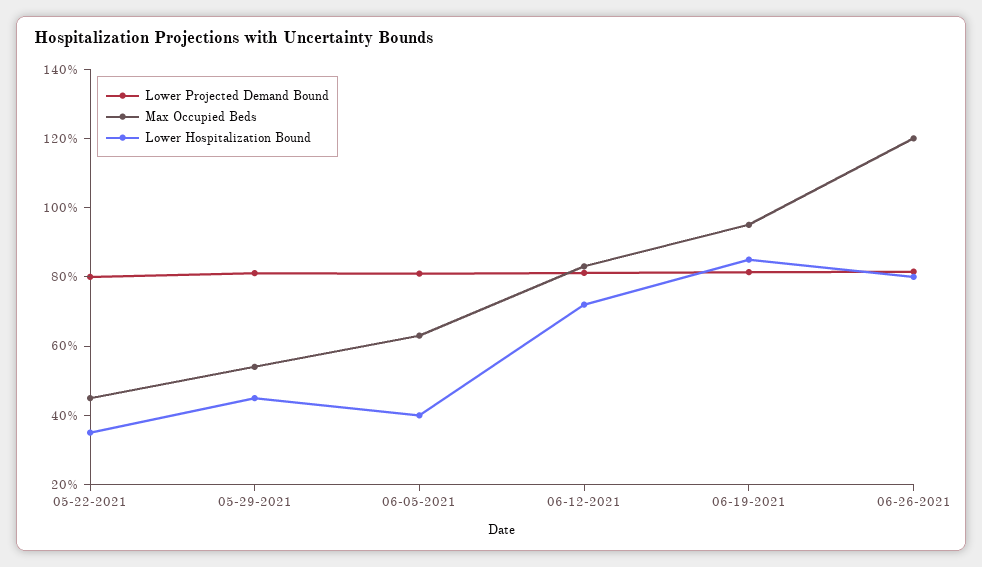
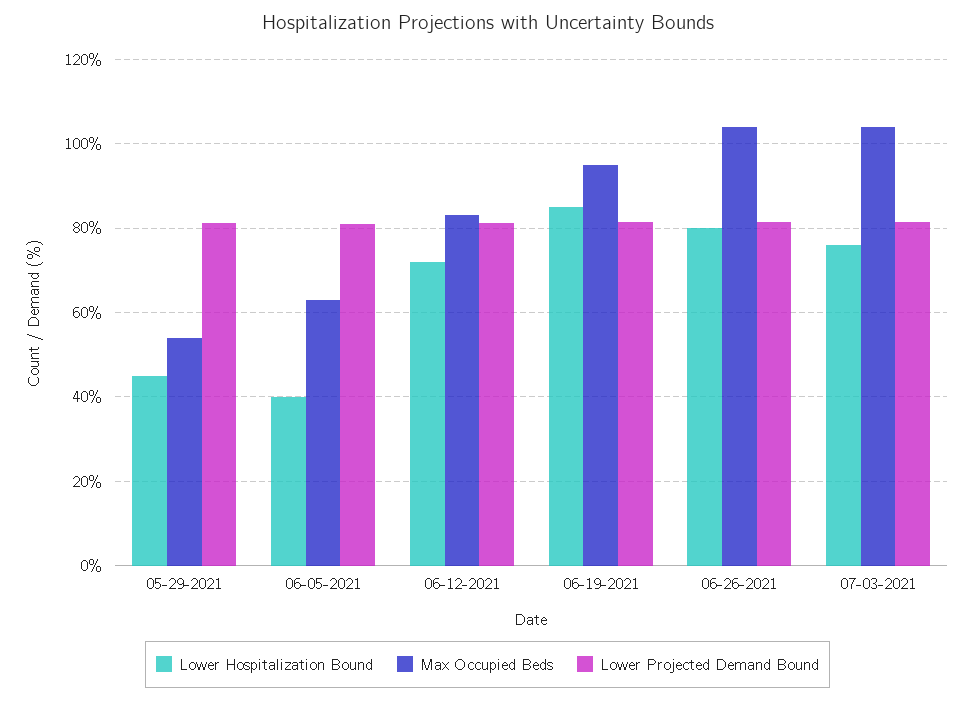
Lower Projected Demand Bound, 05-22-2021: 80 -> none
Max Occupied Beds, 05-22-2021: 45 -> none
Lower Hospitalization Bound, 05-22-2021: 35 -> none
Max Occupied Beds, 06-26-2021: 120 -> 104
Lower Hospitalization Bound, 07-03-2021: none -> 76
Max Occupied Beds, 07-03-2021: none -> 104
Lower Projected Demand Bound, 07-03-2021: none -> 82

